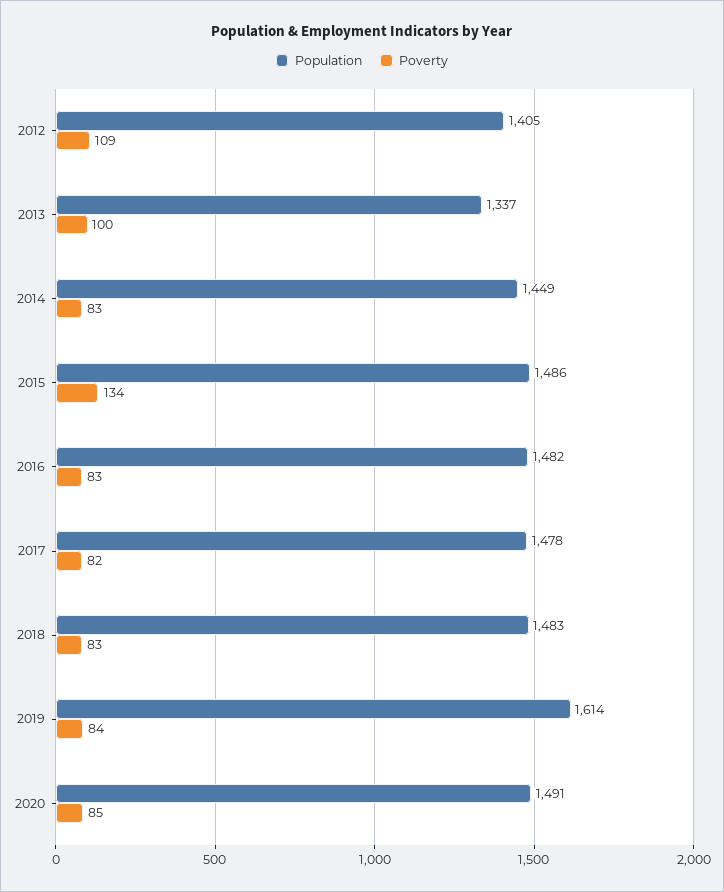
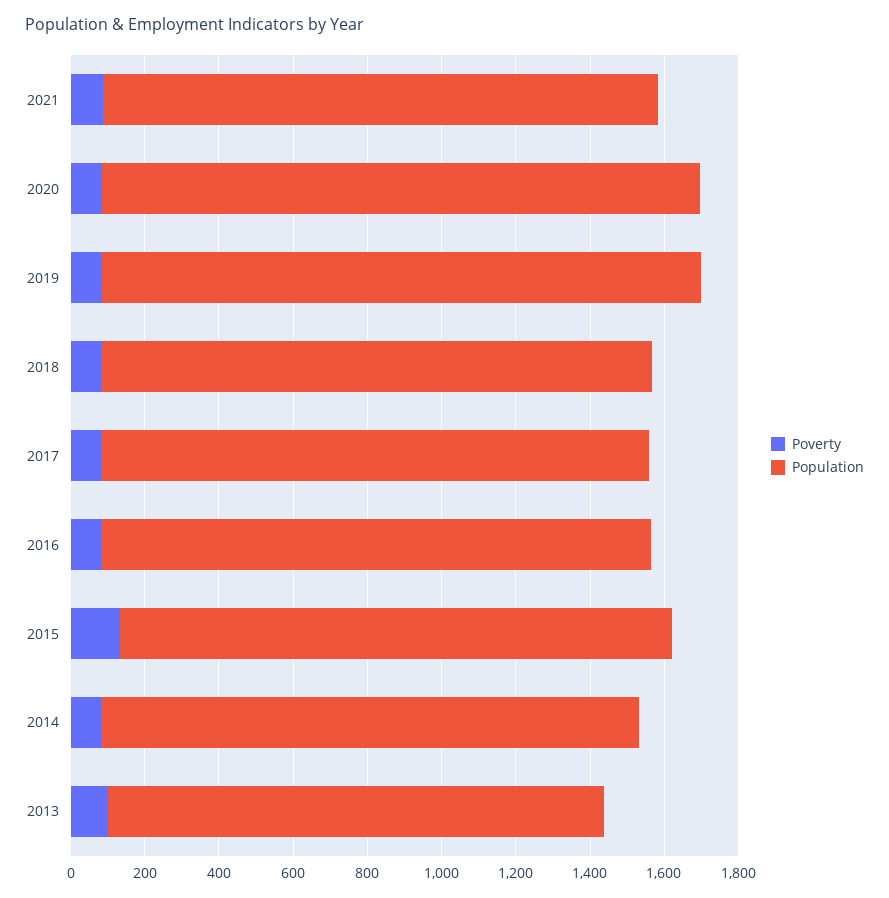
Population, 2012: 1405 -> none
Poverty, 2012: 109 -> none
Population, 2020: 1491 -> 1600
Poverty, 2021: none -> 100
Population, 2021: none -> 1500

